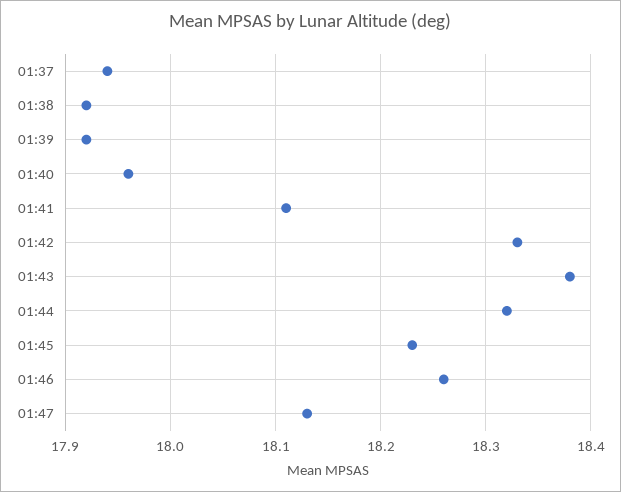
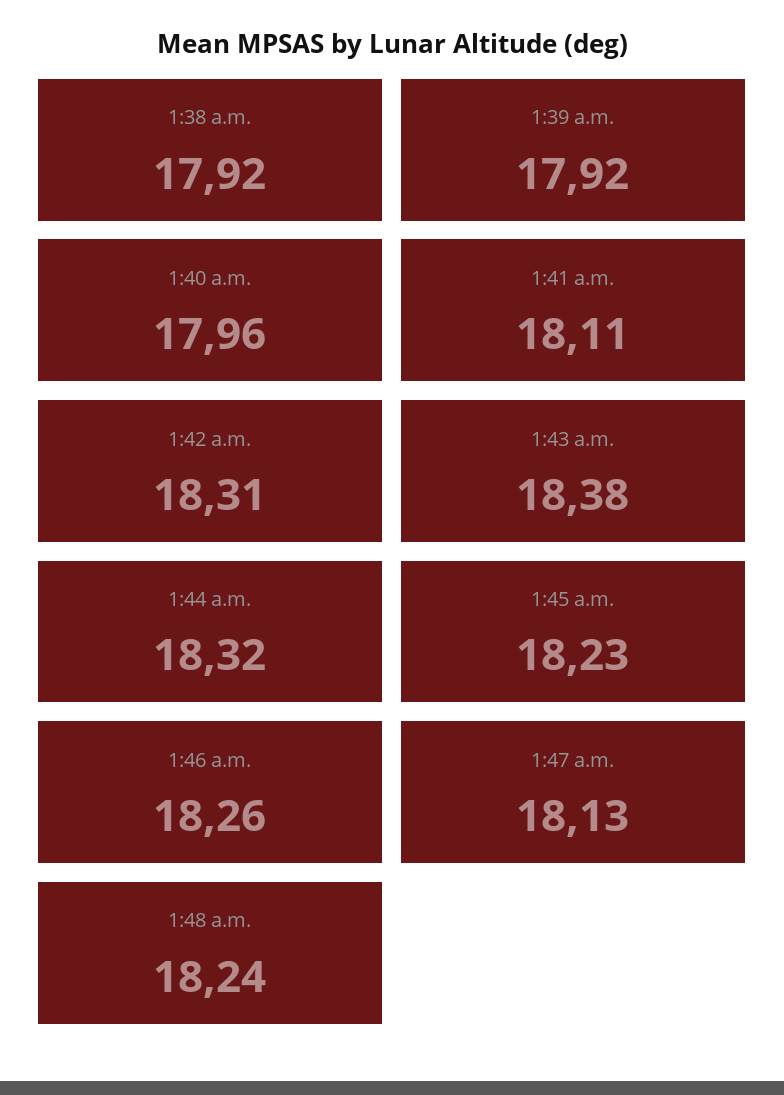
01:37: 17.94 -> none
01:42: 18.33 -> 18.31
1:48 a.m.: none -> 18.24

